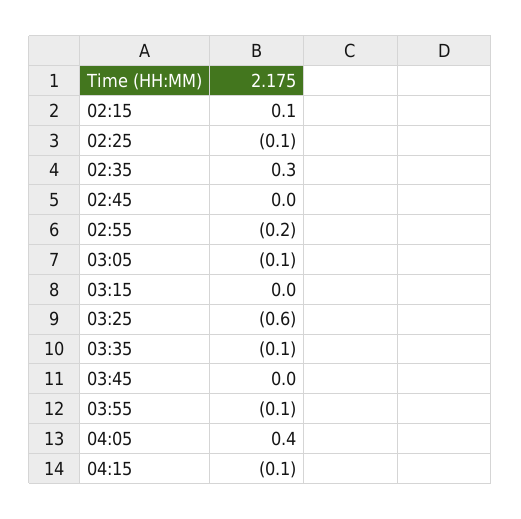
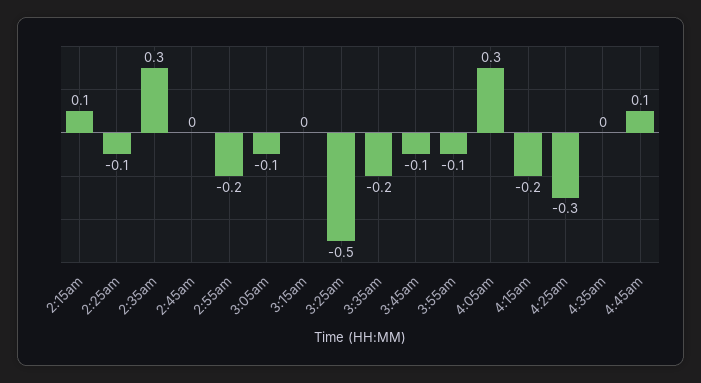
03:25: -0.6 -> -0.5
03:35: -0.1 -> -0.2
03:45: 0 -> -0.1
04:05: 0.4 -> 0.3
04:15: -0.1 -> -0.2
4:25am: none -> -0.3
4:35am: none -> 0
4:45am: none -> 0.1

